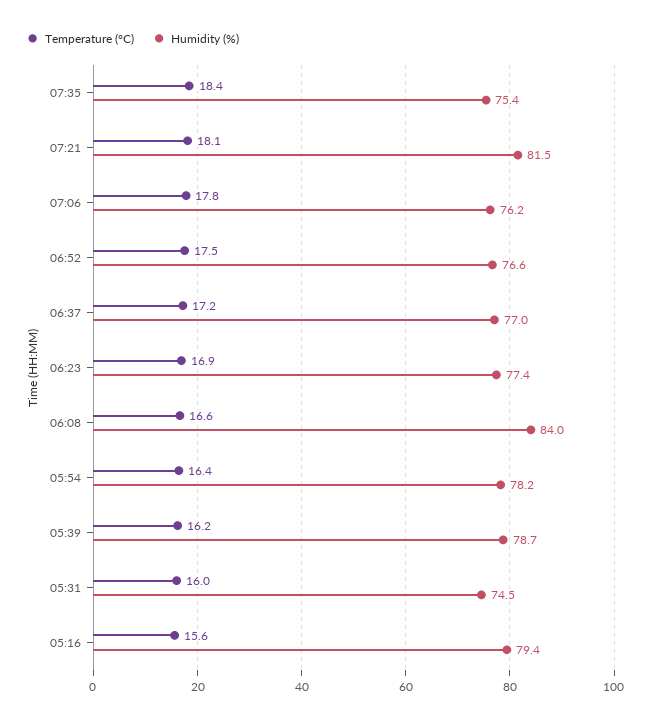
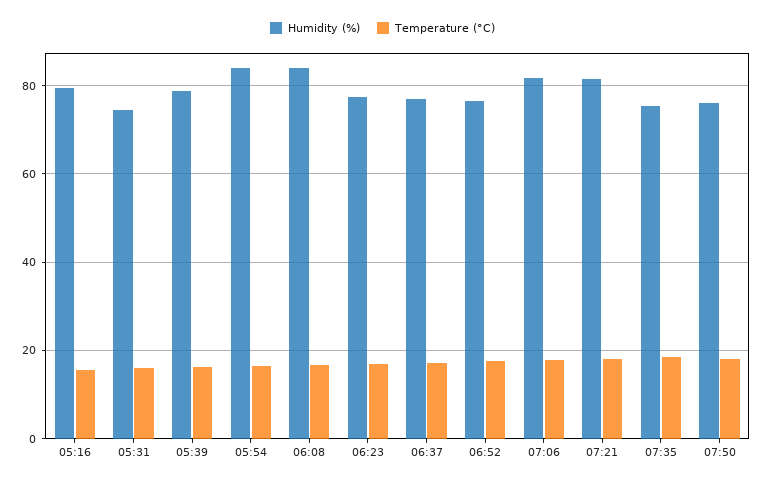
Humidity (%), 07:06: 76.2 -> 82
Humidity (%), 05:54: 78.2 -> 84
Humidity (%), 07:50: none -> 76
Temperature (°C), 07:50: none -> 18

